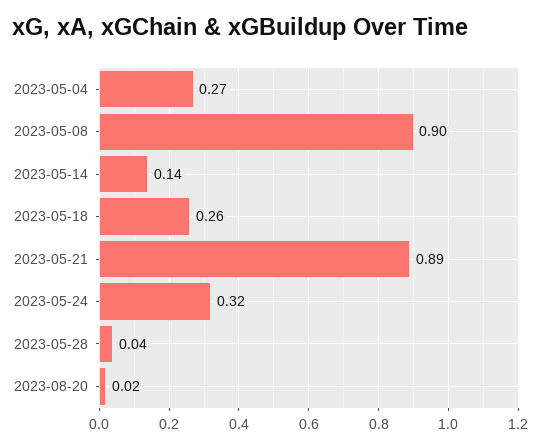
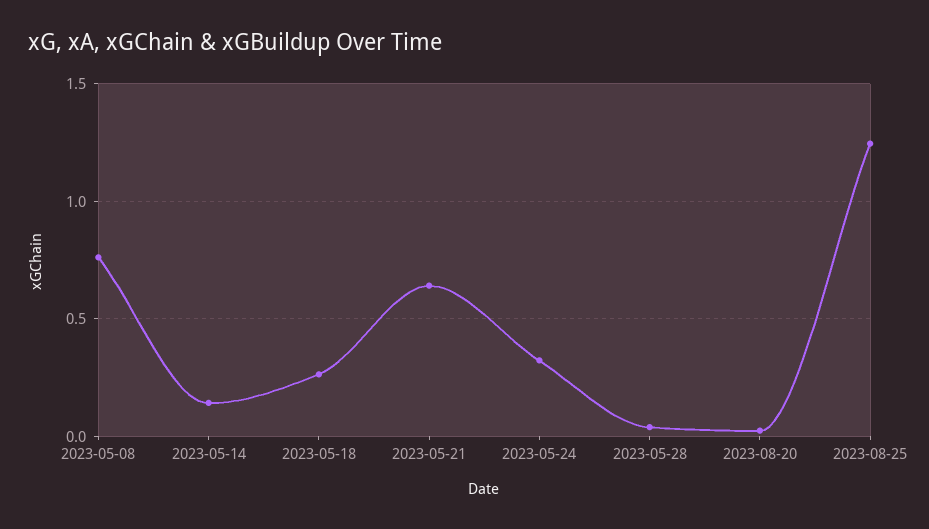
2023-05-04: 0.27 -> none
2023-05-08: 0.9 -> 0.75
2023-05-21: 0.89 -> 0.65
2023-08-25: none -> 1.25

